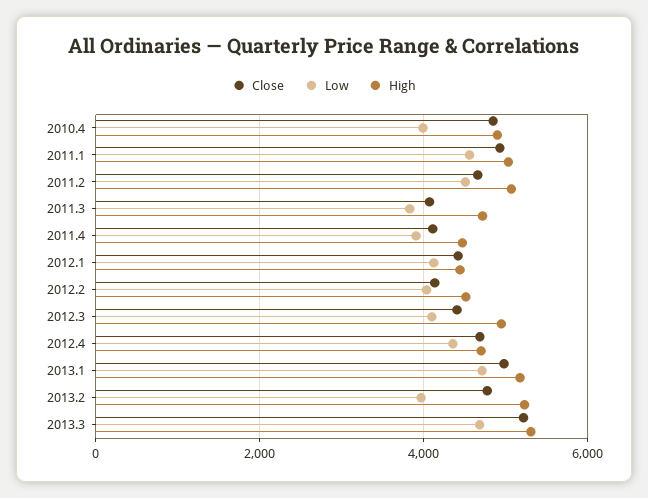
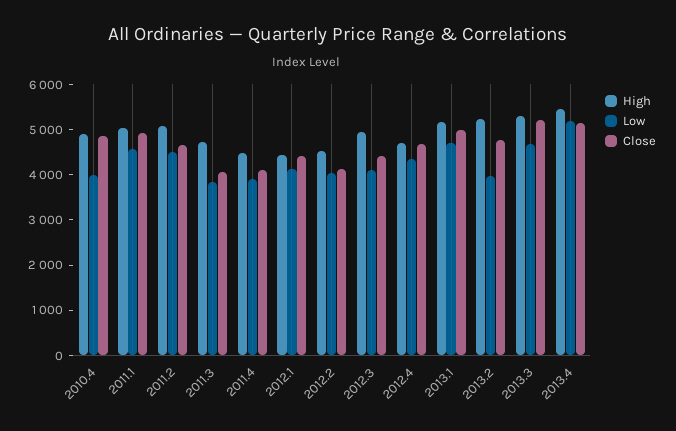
High, 2013.4: none -> 5400
Low, 2013.4: none -> 5200
Close, 2013.4: none -> 5200

